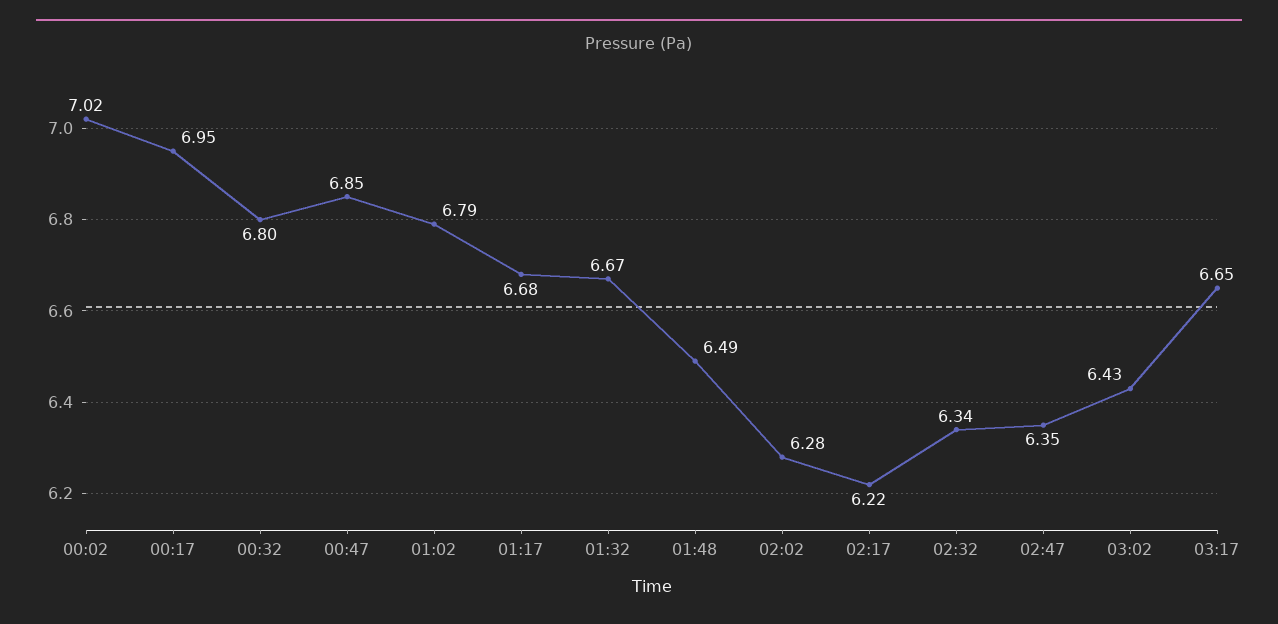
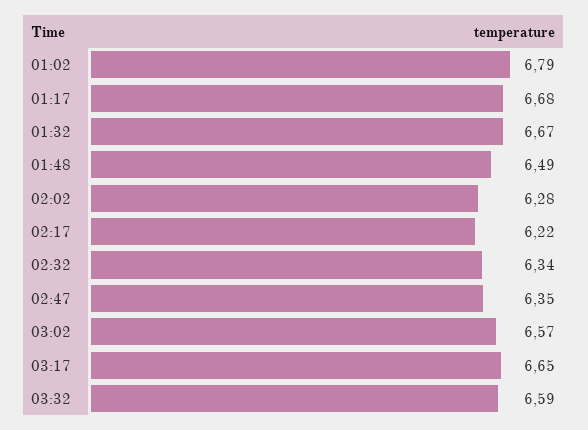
00:02: 7.02 -> none
00:17: 6.95 -> none
00:32: 6.8 -> none
00:47: 6.85 -> none
03:02: 6.43 -> 6.57
03:32: none -> 6.59

